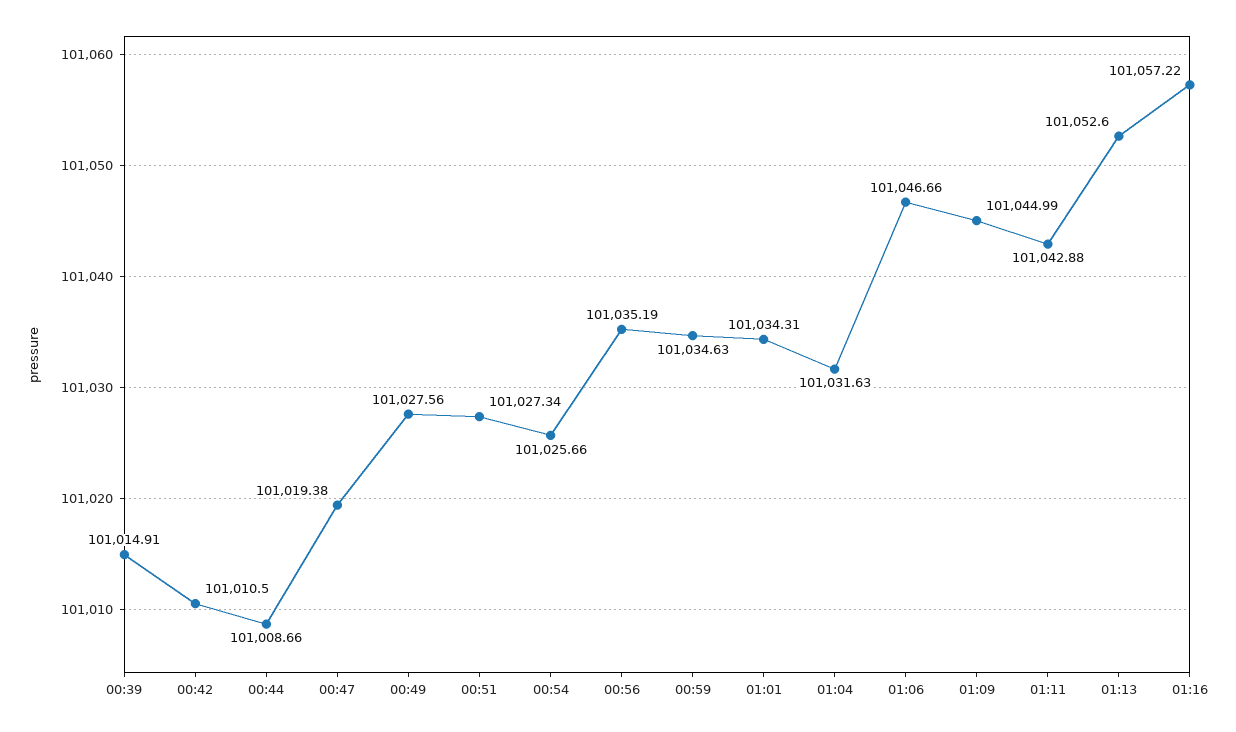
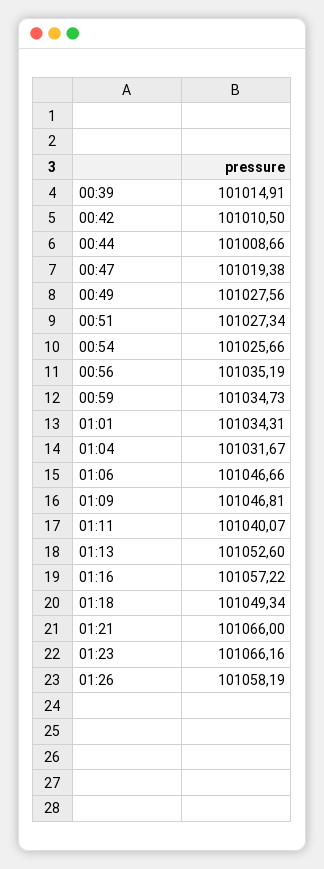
00:59: 101034.63 -> 101034.73
01:04: 101031.63 -> 101031.67
01:09: 101044.99 -> 101046.81
01:11: 101042.88 -> 101040.07
01:18: none -> 101049.34
01:21: none -> 101066
01:23: none -> 101066.16
01:26: none -> 101058.19

